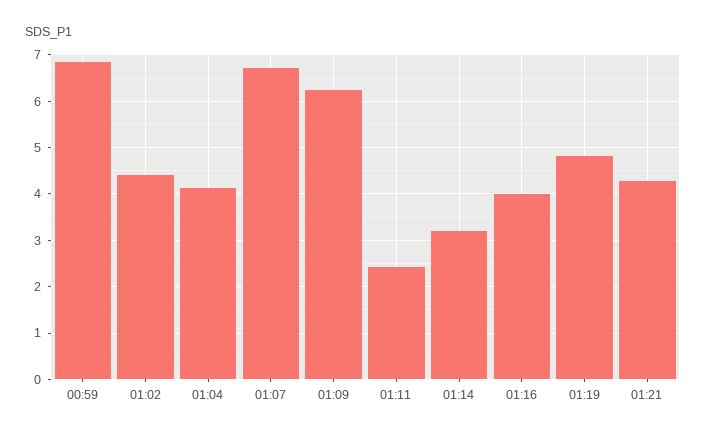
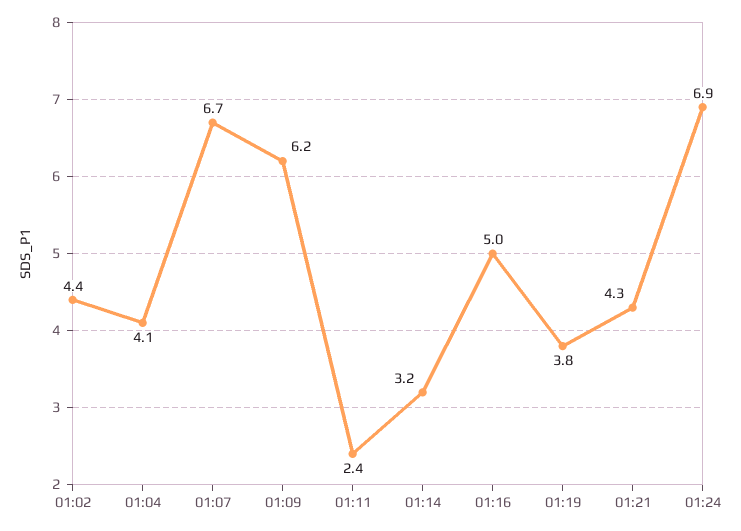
00:59: 6.8 -> none
01:16: 4 -> 5
01:19: 4.8 -> 3.8
01:24: none -> 6.9

